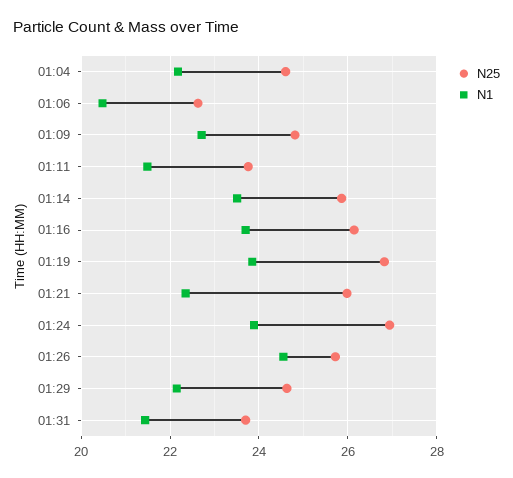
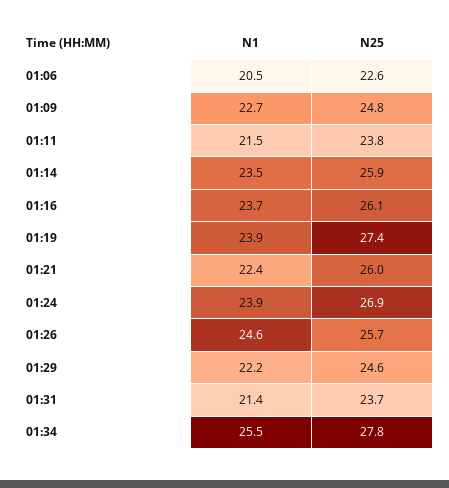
N25, 01:04: 24.6 -> none
N1, 01:04: 22.2 -> none
N25, 01:19: 26.8 -> 27.4
N1, 01:34: none -> 25.5
N25, 01:34: none -> 27.8

